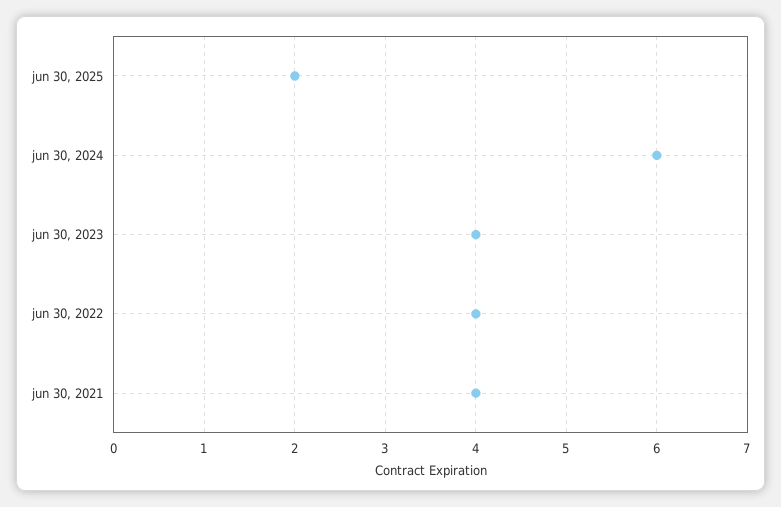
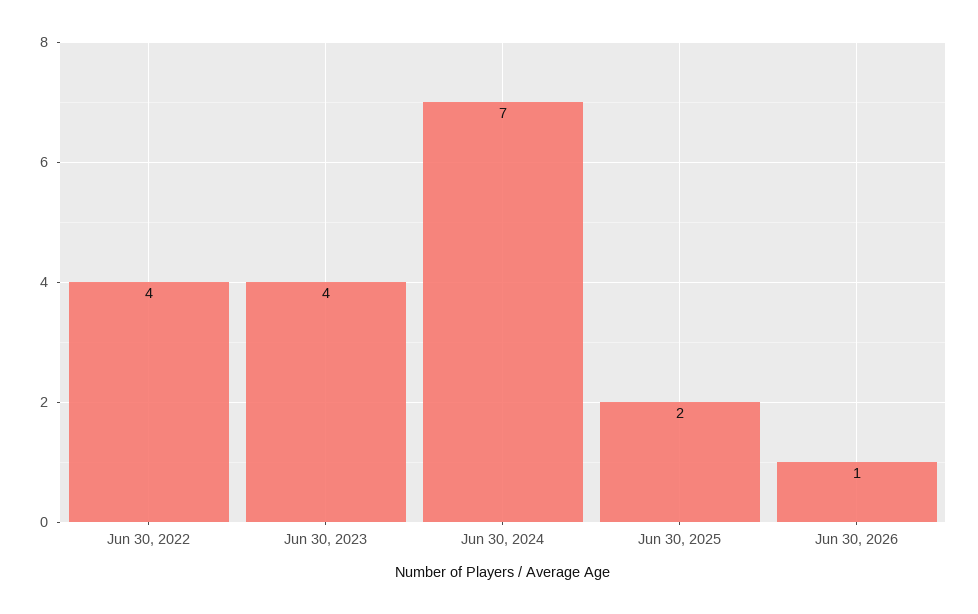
jun 30, 2024: 6 -> 7
jun 30, 2021: 4 -> none
Jun 30, 2026: none -> 1

